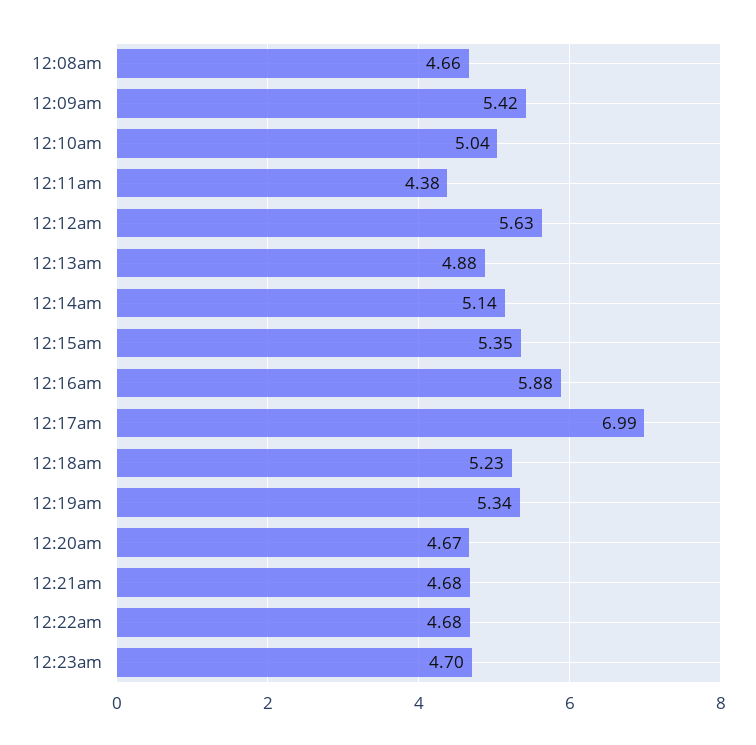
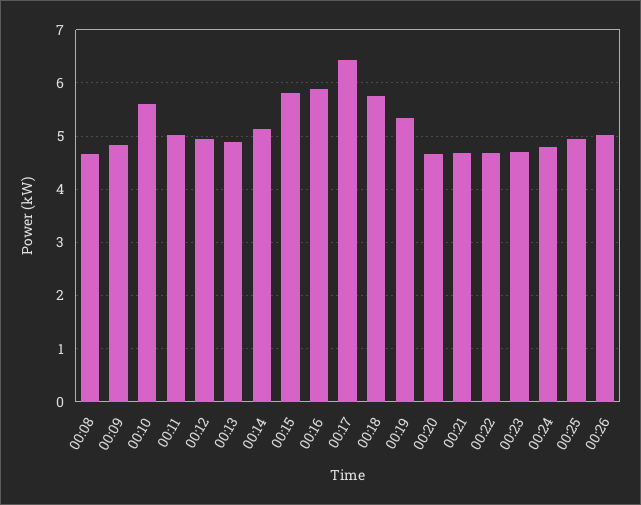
12:09am: 5.42 -> 4.8
12:10am: 5.04 -> 5.6
12:11am: 4.38 -> 5
12:12am: 5.63 -> 5
12:15am: 5.35 -> 5.8
12:17am: 6.99 -> 6.4
12:18am: 5.23 -> 5.8
00:24: none -> 4.8
00:25: none -> 5
00:26: none -> 5

